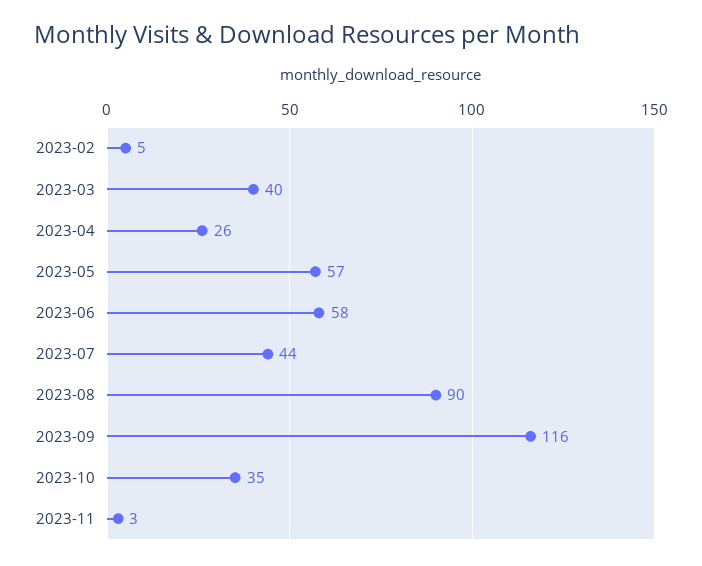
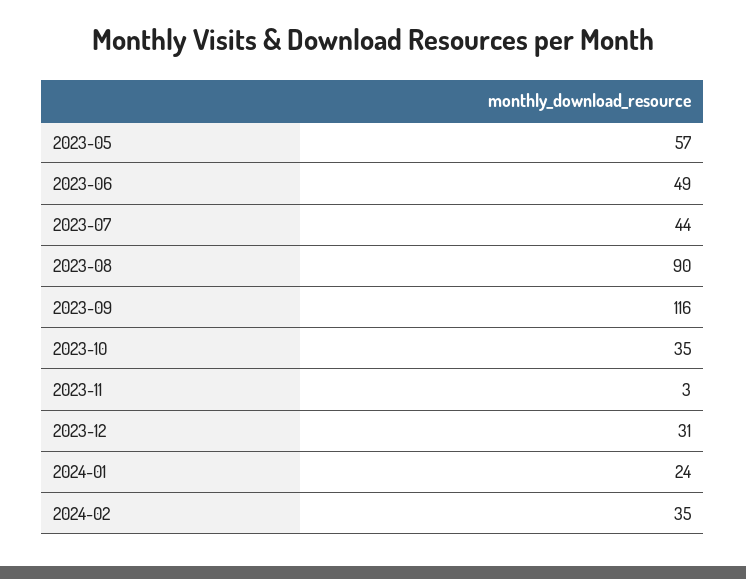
2023-02: 5 -> none
2023-03: 40 -> none
2023-04: 26 -> none
2023-06: 58 -> 49
2023-12: none -> 31
2024-01: none -> 24
2024-02: none -> 35

